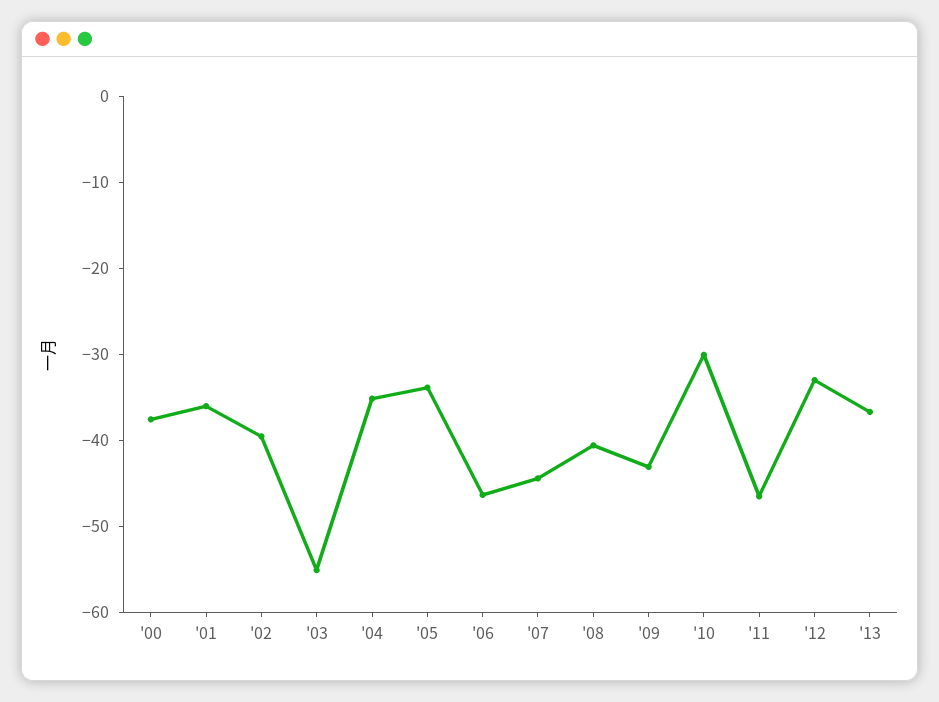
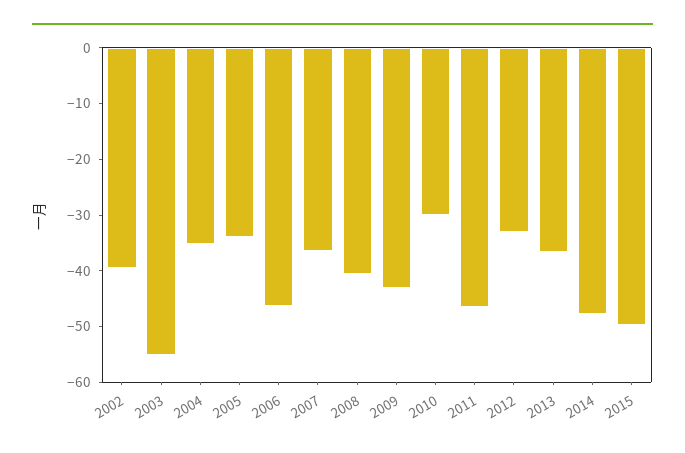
'00: -38 -> none
'01: -36 -> none
'07: -44 -> -36
2014: none -> -48
2015: none -> -50

